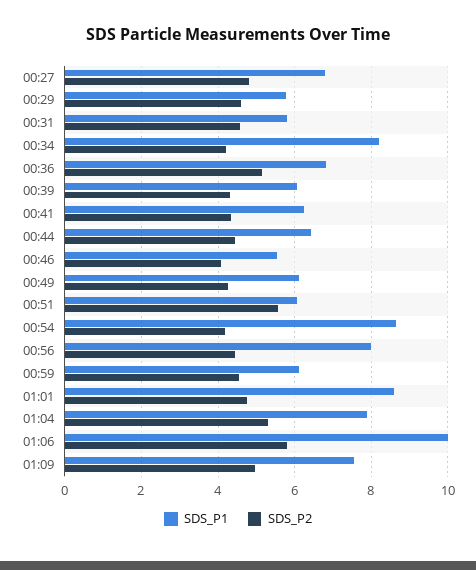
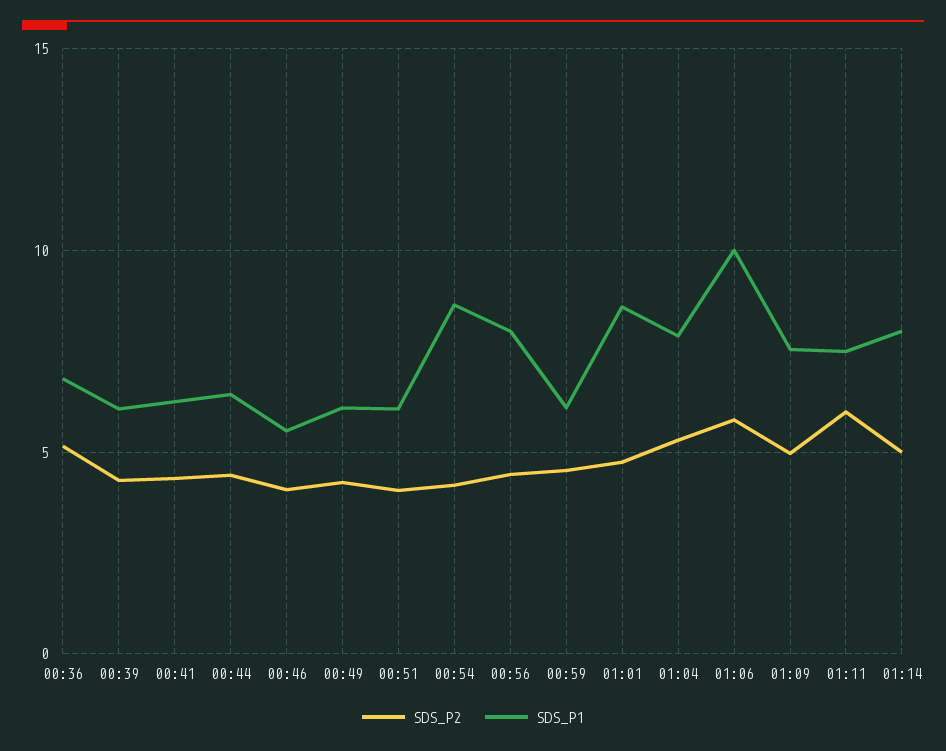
SDS_P1, 00:27: 6.8 -> none
SDS_P2, 00:27: 4.8 -> none
SDS_P1, 00:29: 5.8 -> none
SDS_P2, 00:29: 4.6 -> none
SDS_P1, 00:31: 5.8 -> none
SDS_P2, 00:31: 4.6 -> none
SDS_P1, 00:34: 8.2 -> none
SDS_P2, 00:34: 4.2 -> none
SDS_P2, 00:51: 5.6 -> 4
SDS_P2, 01:11: none -> 6
SDS_P1, 01:11: none -> 7.5
SDS_P2, 01:14: none -> 5
SDS_P1, 01:14: none -> 8

